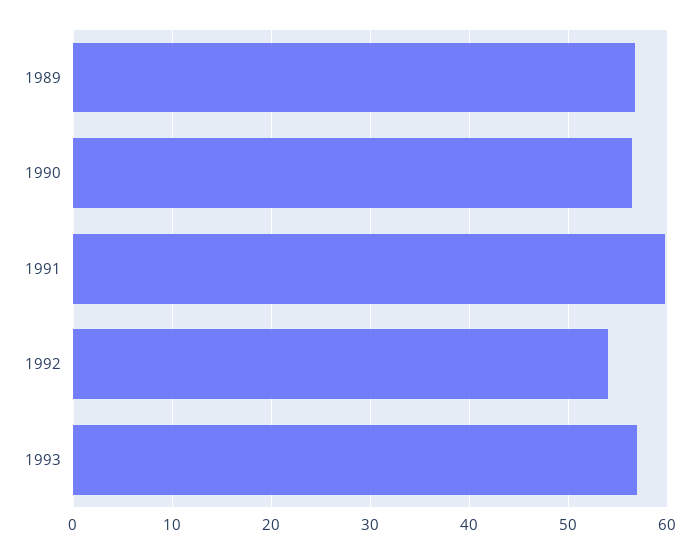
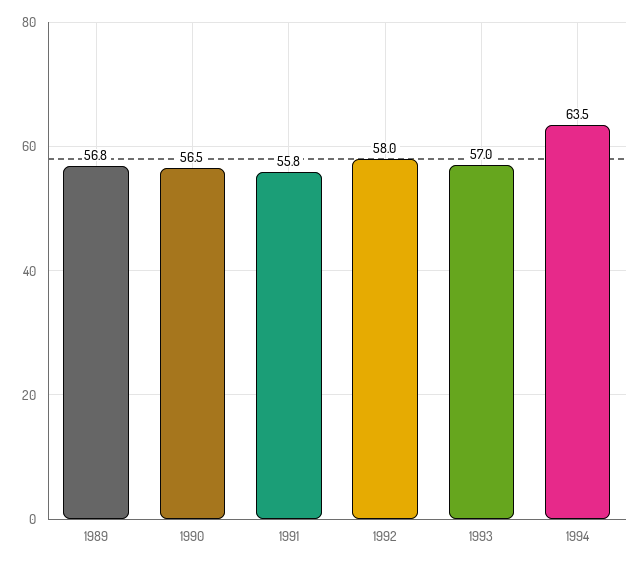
1991: 60 -> 55.8
1992: 54 -> 58
1994: none -> 63.5

